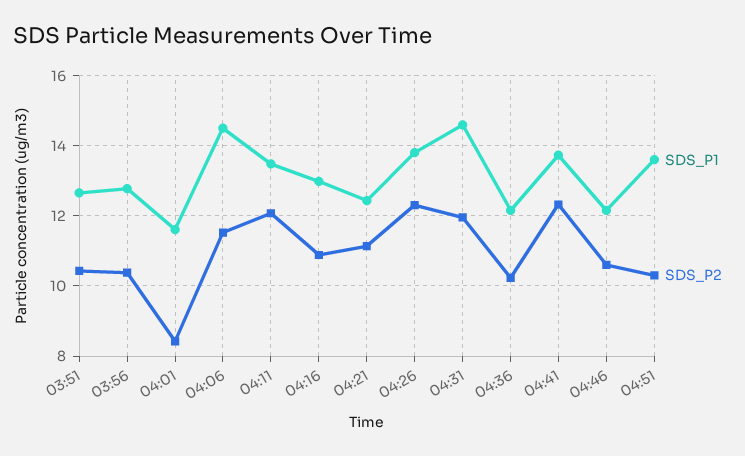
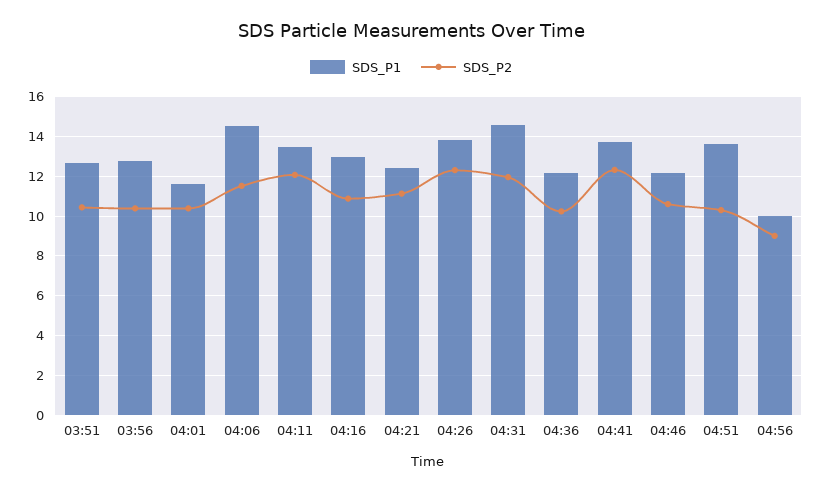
SDS_P2, 04:01: 8.4 -> 10.5
SDS_P1, 04:56: none -> 10
SDS_P2, 04:56: none -> 9

